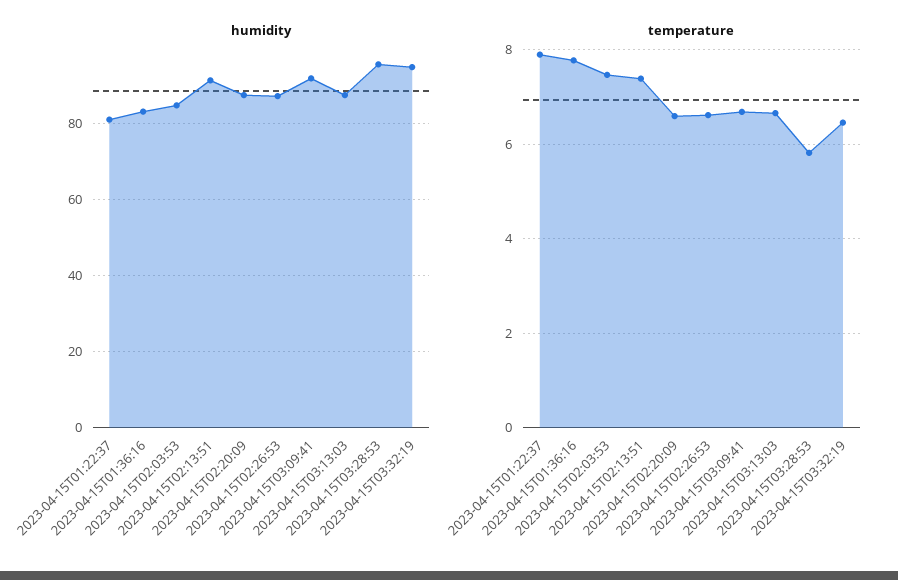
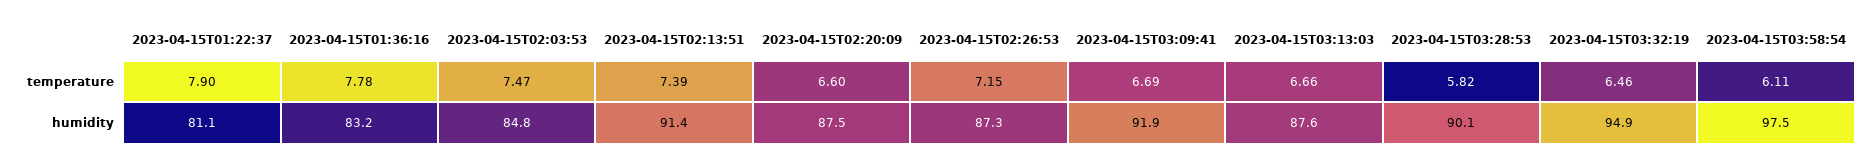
humidity, 2023-04-15T03:28:53: 96 -> 90.1
temperature, 2023-04-15T02:26:53: 6.6 -> 7.15
temperature, 2023-04-15T03:58:54: none -> 6.11
humidity, 2023-04-15T03:58:54: none -> 97.5

